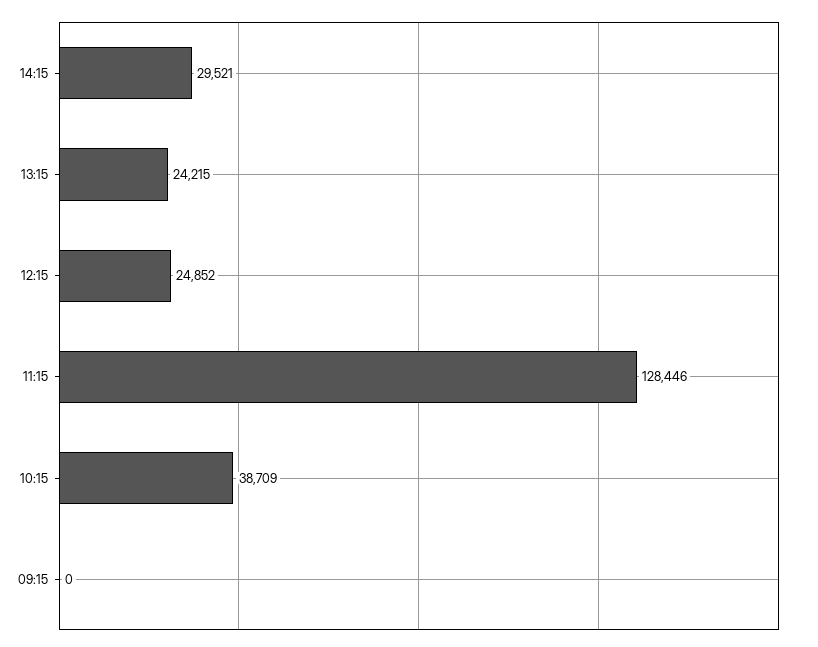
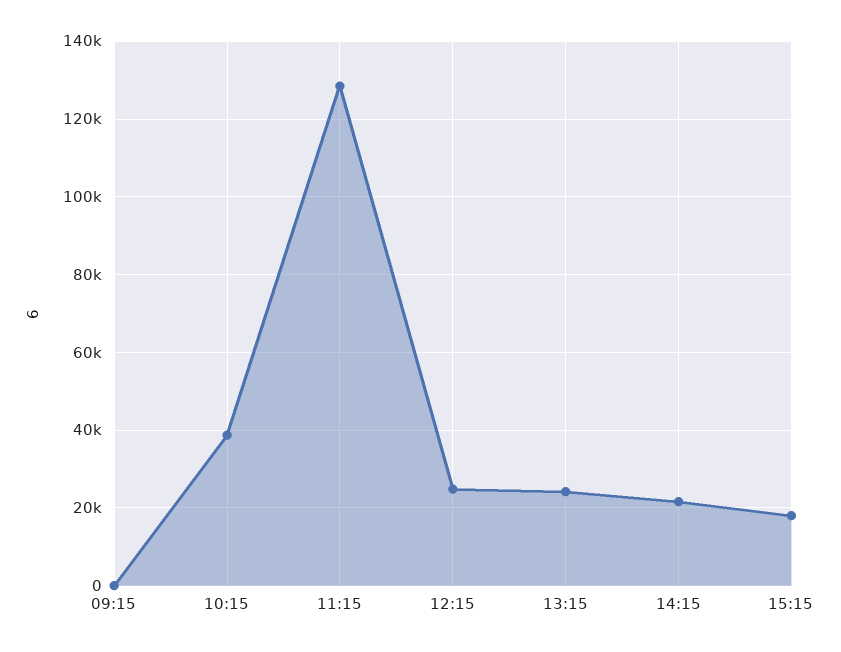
14:15: 29521 -> 22000
15:15: none -> 18000

